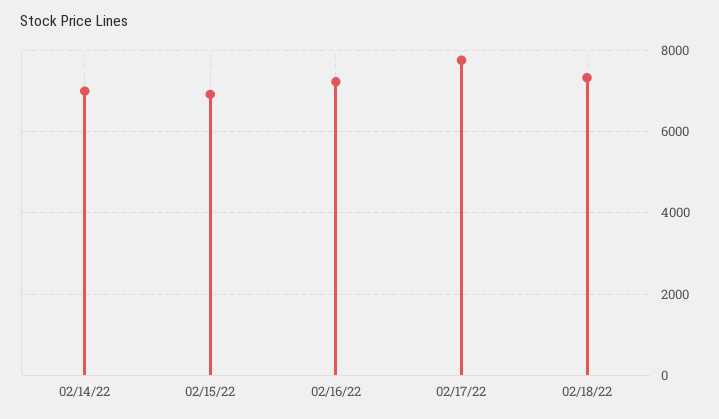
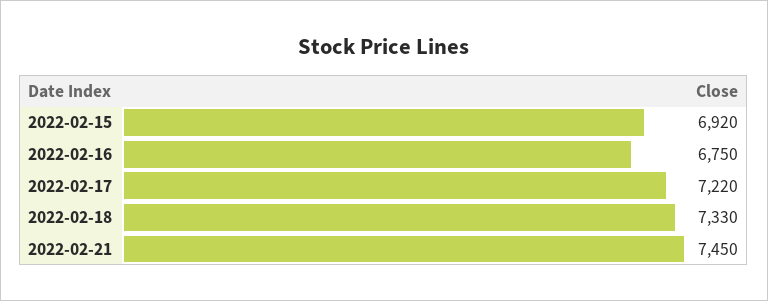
02/14/22: 7000 -> none
02/16/22: 7200 -> 6750
02/17/22: 7800 -> 7220
2022-02-21: none -> 7450

